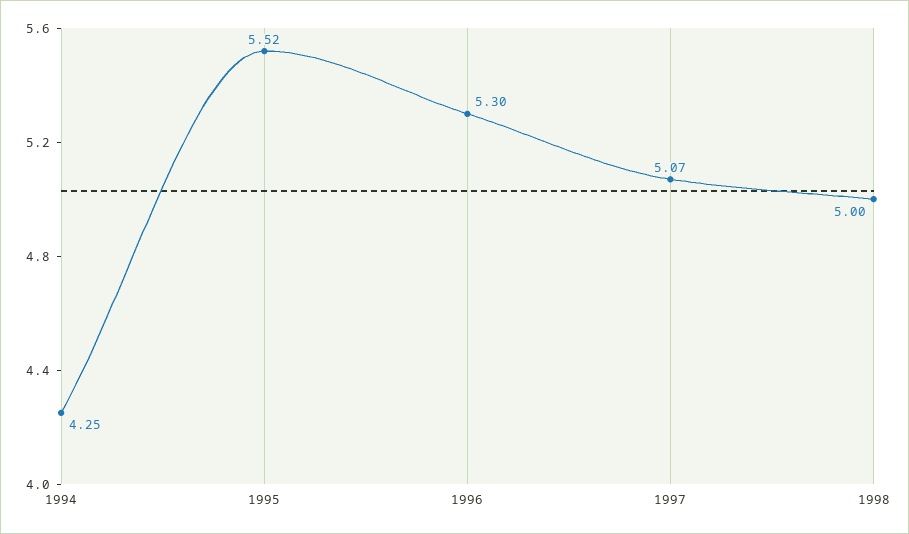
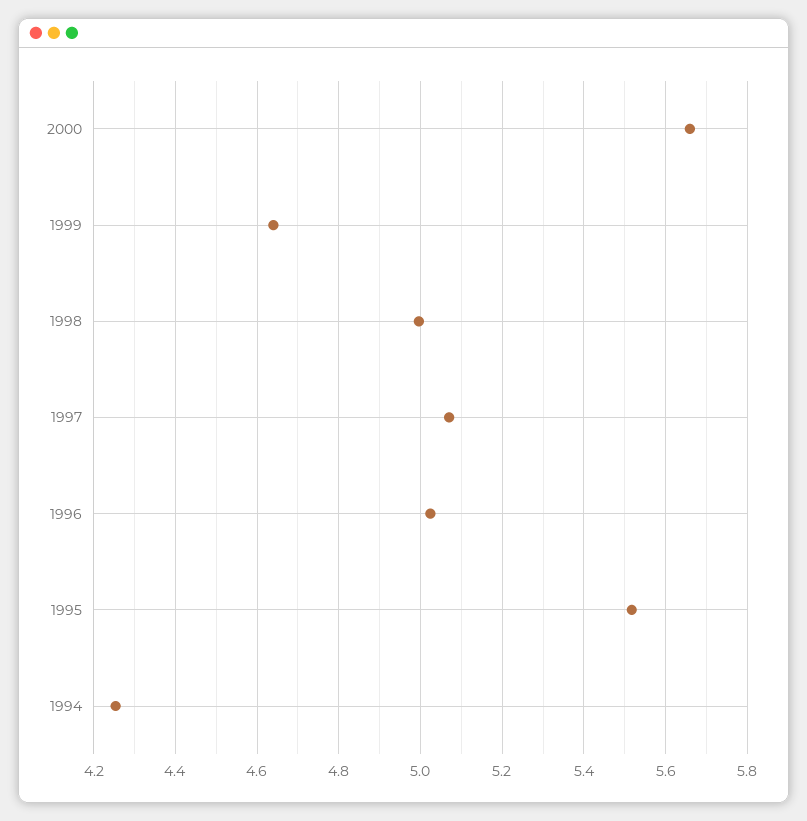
1996: 5.3 -> 5.02
2000: none -> 5.66
1999: none -> 4.64

